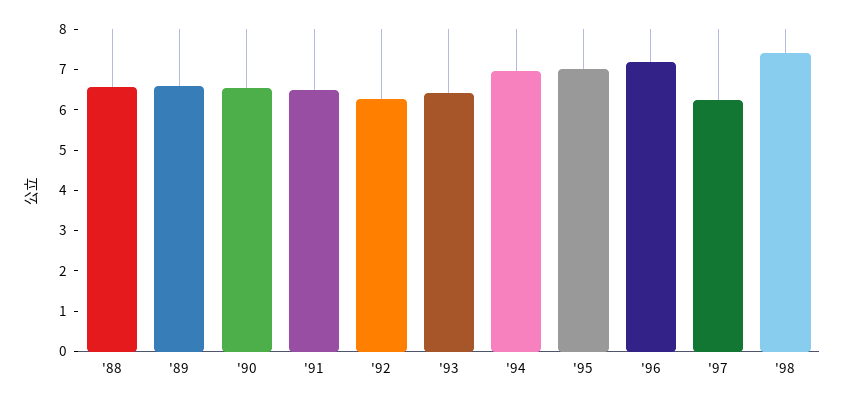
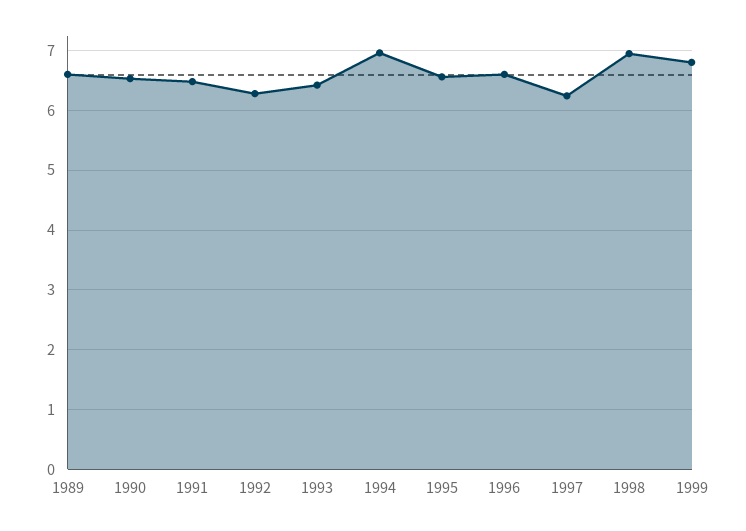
'88: 6.6 -> none
'95: 7 -> 6.6
'96: 7.2 -> 6.6
'98: 7.4 -> 7
1999: none -> 6.8

